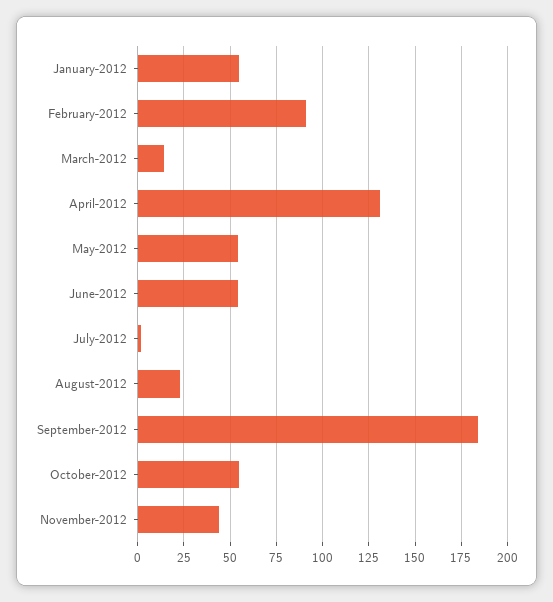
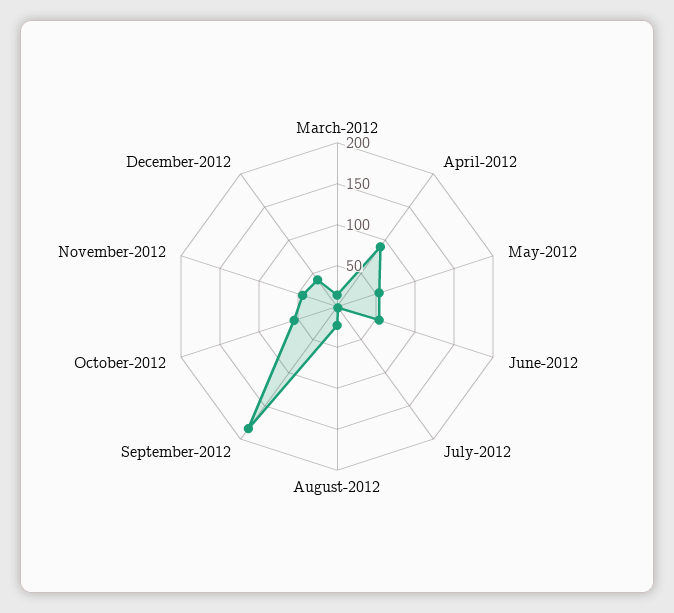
January-2012: 55 -> none
February-2012: 90 -> none
April-2012: 130 -> 90
December-2012: none -> 40

